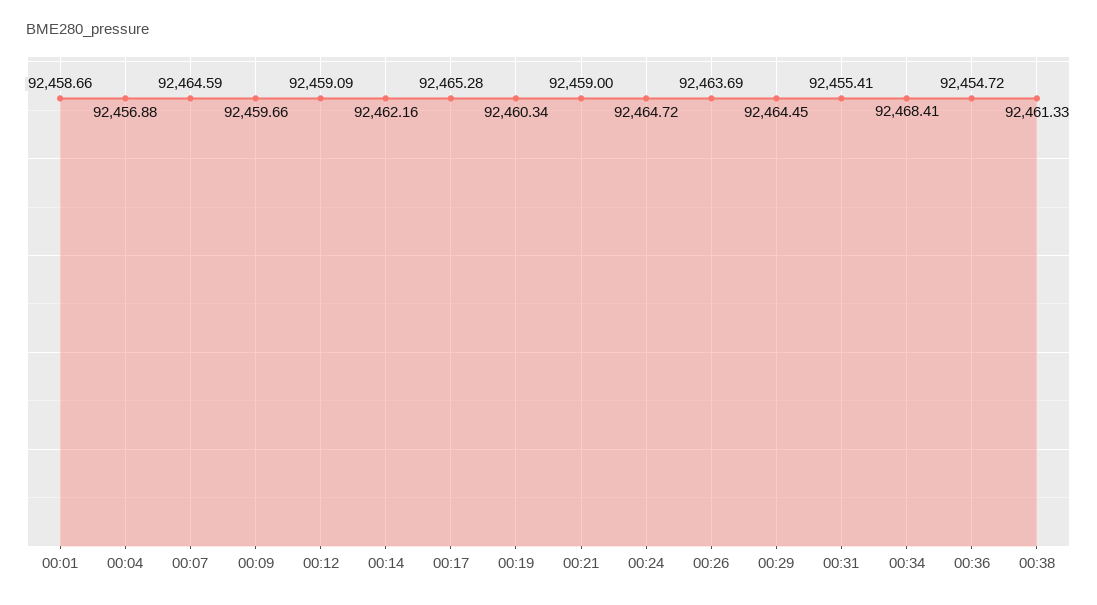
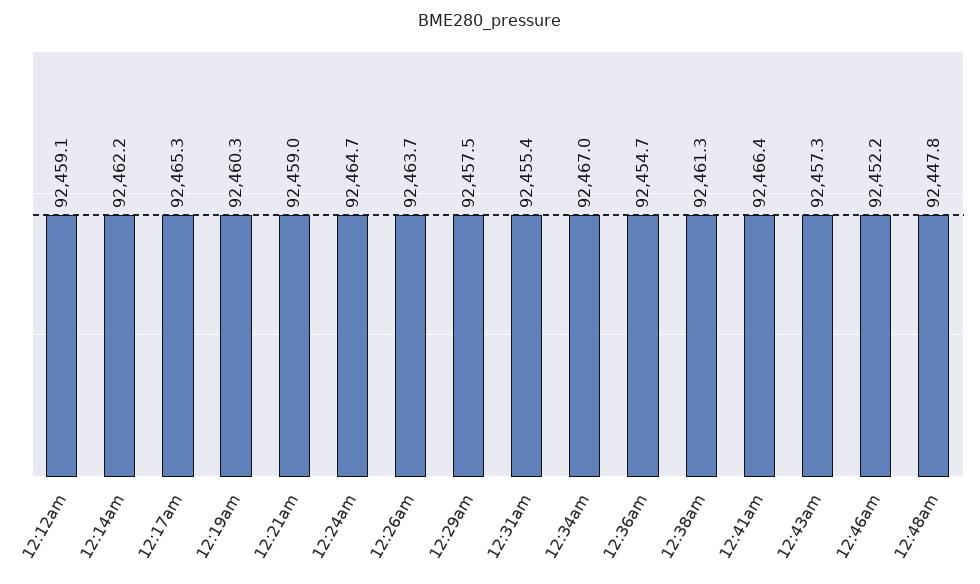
00:01: 92458.66 -> none
00:04: 92456.88 -> none
00:07: 92464.59 -> none
00:09: 92459.66 -> none
00:29: 92464.45 -> 92457.5
00:34: 92468.41 -> 92467
12:41am: none -> 92466.4
12:43am: none -> 92457.3
12:46am: none -> 92452.2
12:48am: none -> 92447.8

